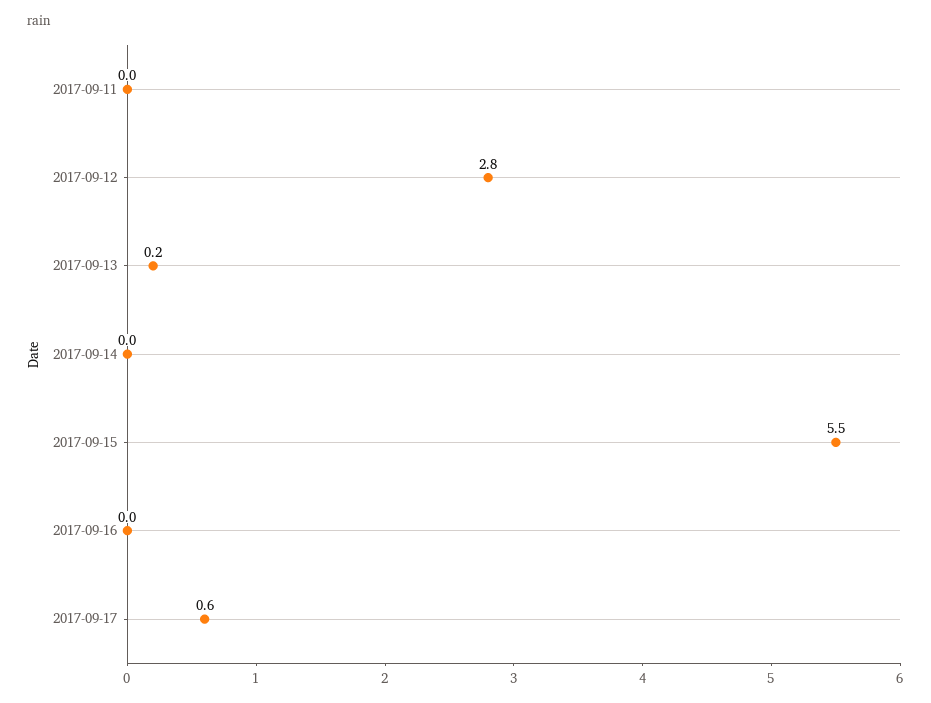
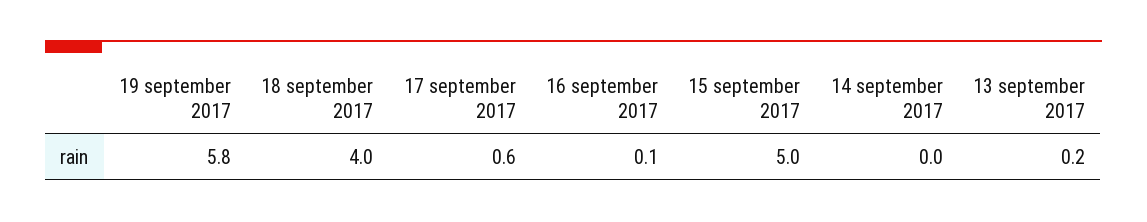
2017-09-11: 0 -> none
2017-09-12: 2.8 -> none
2017-09-15: 5.5 -> 5
2017-09-16: 0 -> 0.1
19 september 2017: none -> 5.8
18 september 2017: none -> 4

